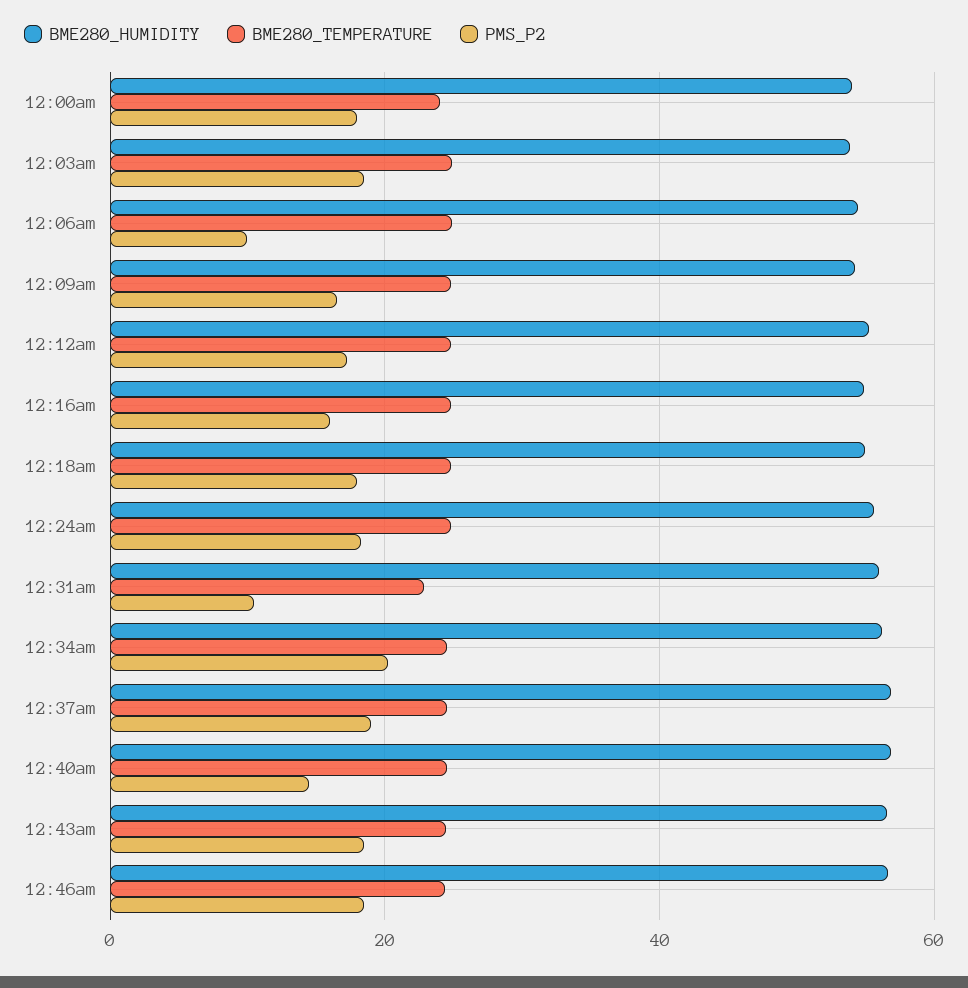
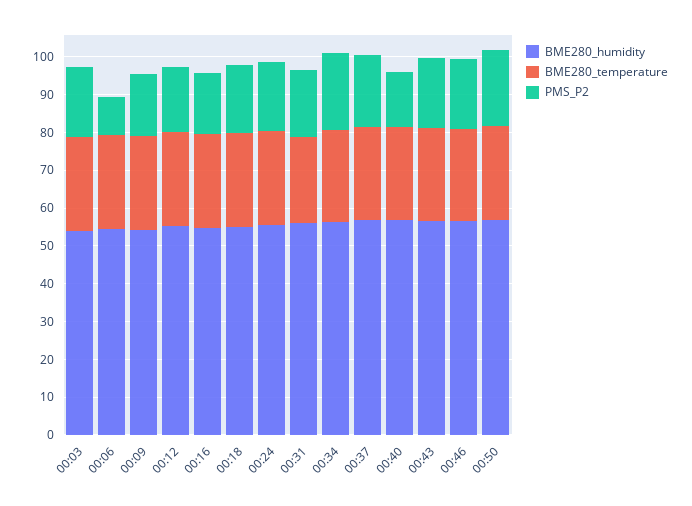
BME280_HUMIDITY, 12:00am: 54 -> none
BME280_TEMPERATURE, 12:00am: 24 -> none
PMS_P2, 12:00am: 18 -> none
PMS_P2, 12:31am: 10 -> 17.5
BME280_HUMIDITY, 00:50: none -> 57.5
BME280_TEMPERATURE, 00:50: none -> 25
PMS_P2, 00:50: none -> 20

